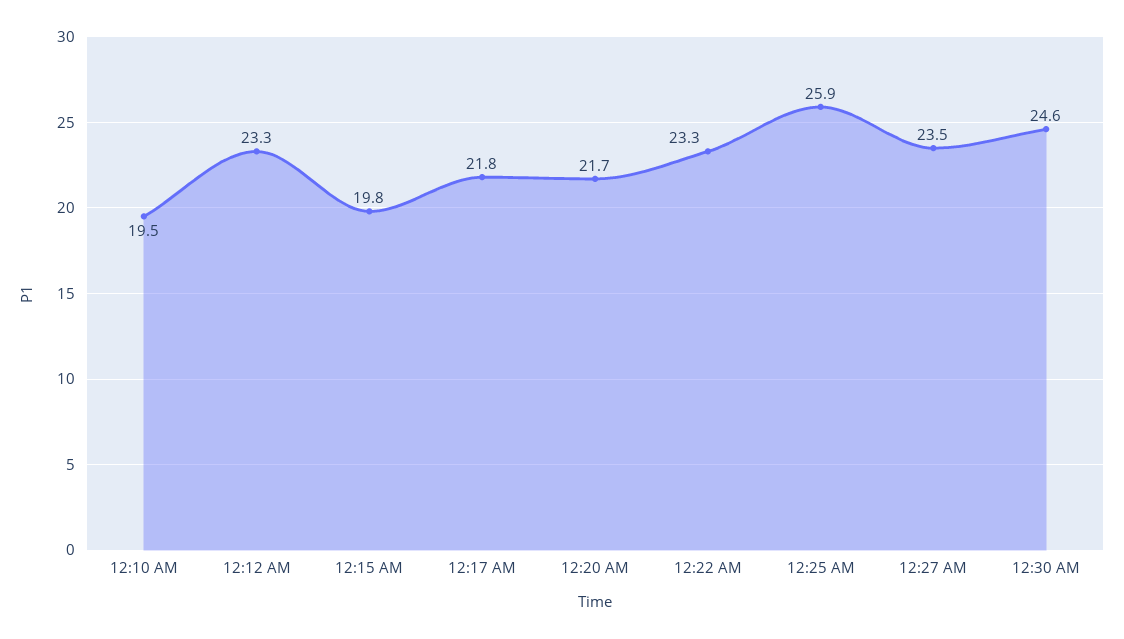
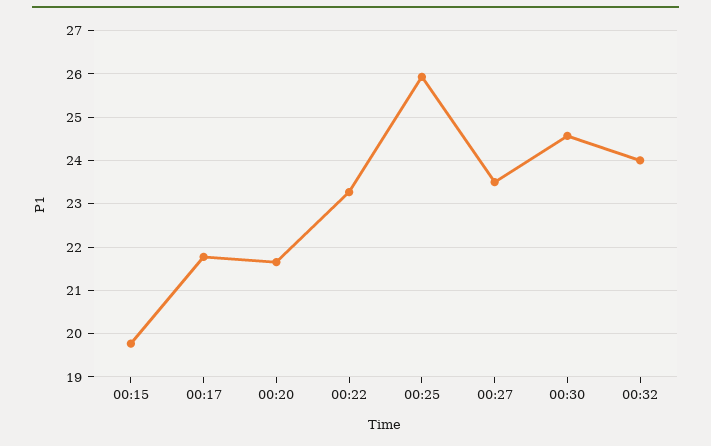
12:10 AM: 19.5 -> none
12:12 AM: 23.3 -> none
00:32: none -> 24

